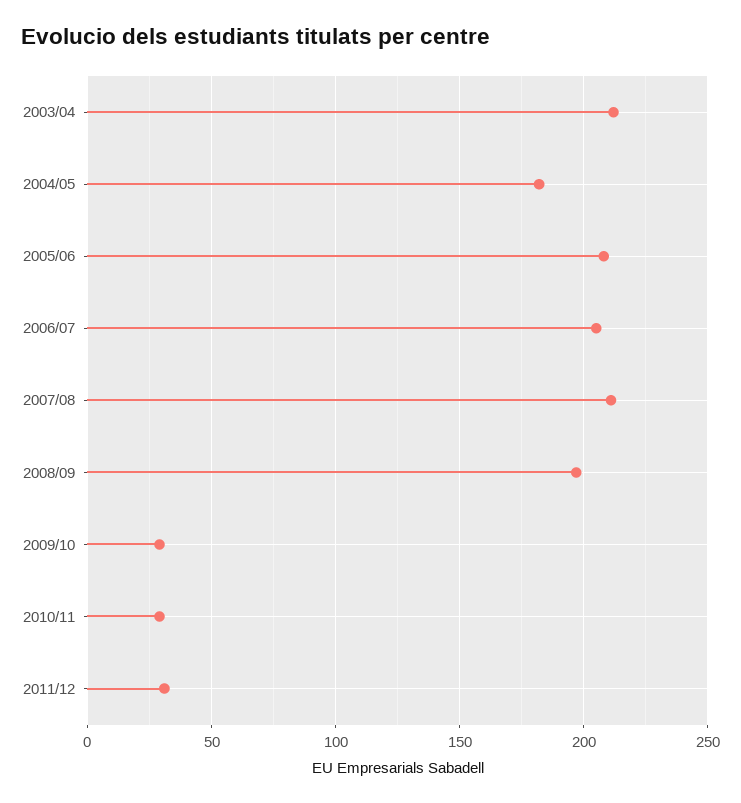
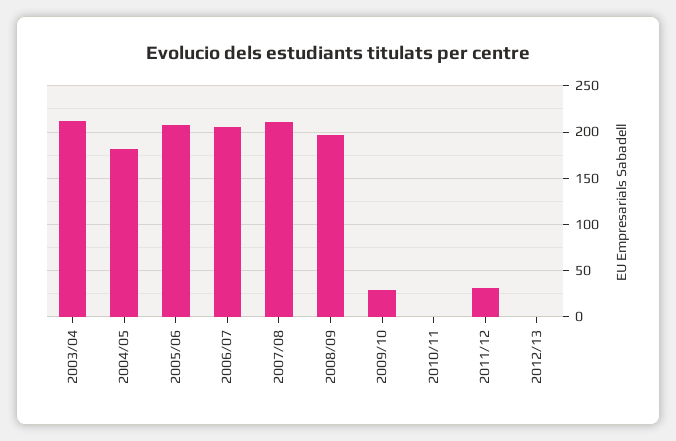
2010/11: 30 -> 0
2012/13: none -> 0

